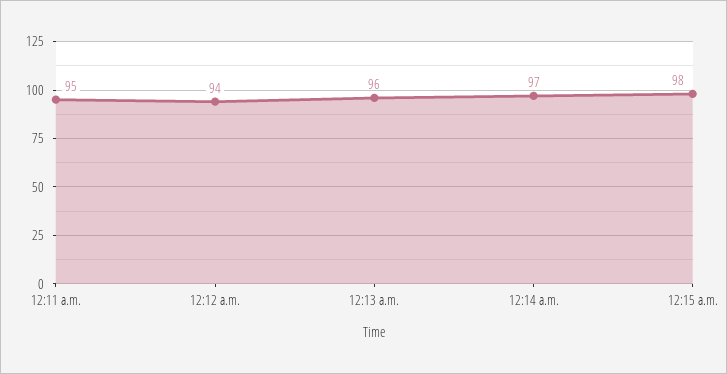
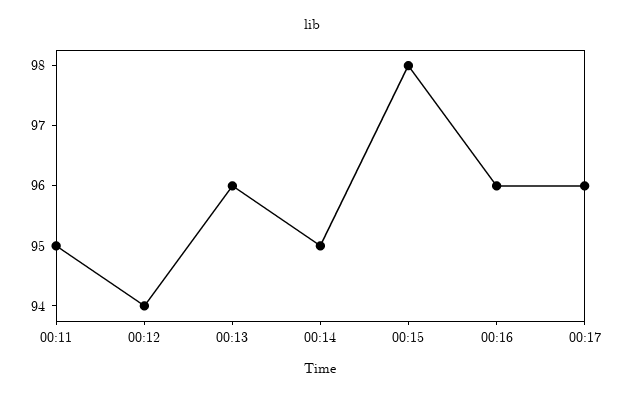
12:14 a.m.: 97 -> 95
00:16: none -> 96
00:17: none -> 96

